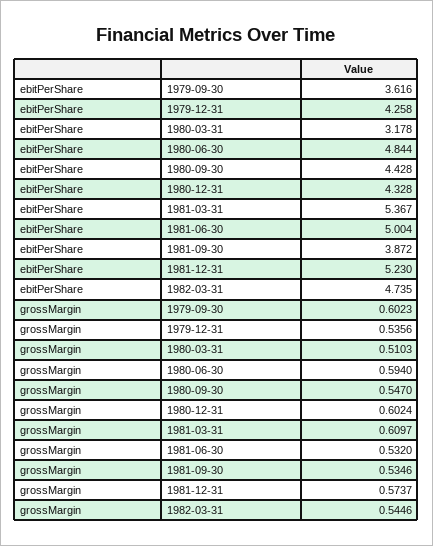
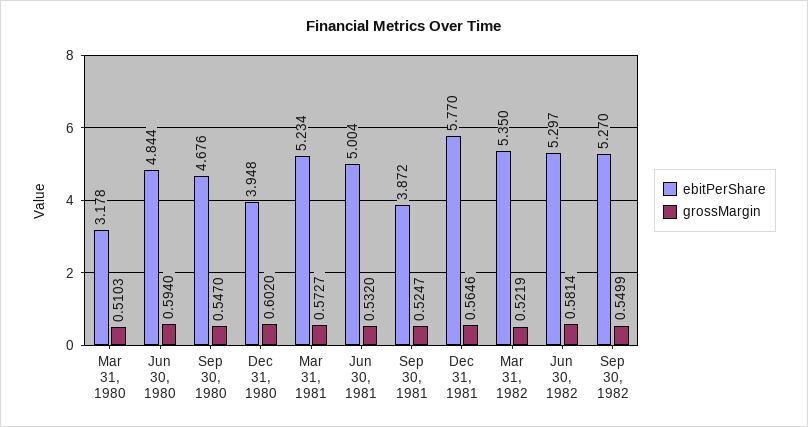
ebitPerShare, 1979-09-30: 3.616 -> none
ebitPerShare, 1979-12-31: 4.258 -> none
ebitPerShare, 1980-09-30: 4.428 -> 4.676
ebitPerShare, 1980-12-31: 4.328 -> 3.948
ebitPerShare, 1981-03-31: 5.367 -> 5.234
ebitPerShare, 1981-12-31: 5.23 -> 5.77
ebitPerShare, 1982-03-31: 4.735 -> 5.35
grossMargin, 1979-09-30: 0.6023 -> none
grossMargin, 1979-12-31: 0.5356 -> none
grossMargin, 1980-12-31: 0.6024 -> 0.602
grossMargin, 1981-03-31: 0.6097 -> 0.5727
grossMargin, 1981-09-30: 0.5346 -> 0.5247
grossMargin, 1981-12-31: 0.5737 -> 0.5646
grossMargin, 1982-03-31: 0.5446 -> 0.5219
ebitPerShare, Jun 30, 1982: none -> 5.297
grossMargin, Jun 30, 1982: none -> 0.5814
ebitPerShare, Sep 30, 1982: none -> 5.27
grossMargin, Sep 30, 1982: none -> 0.5499

